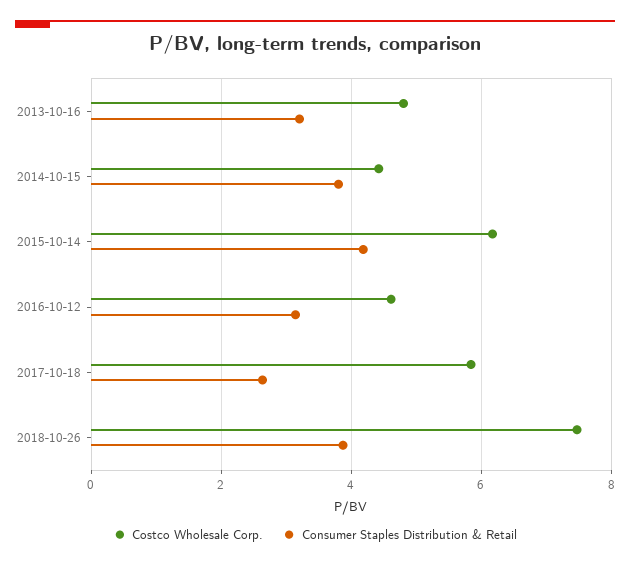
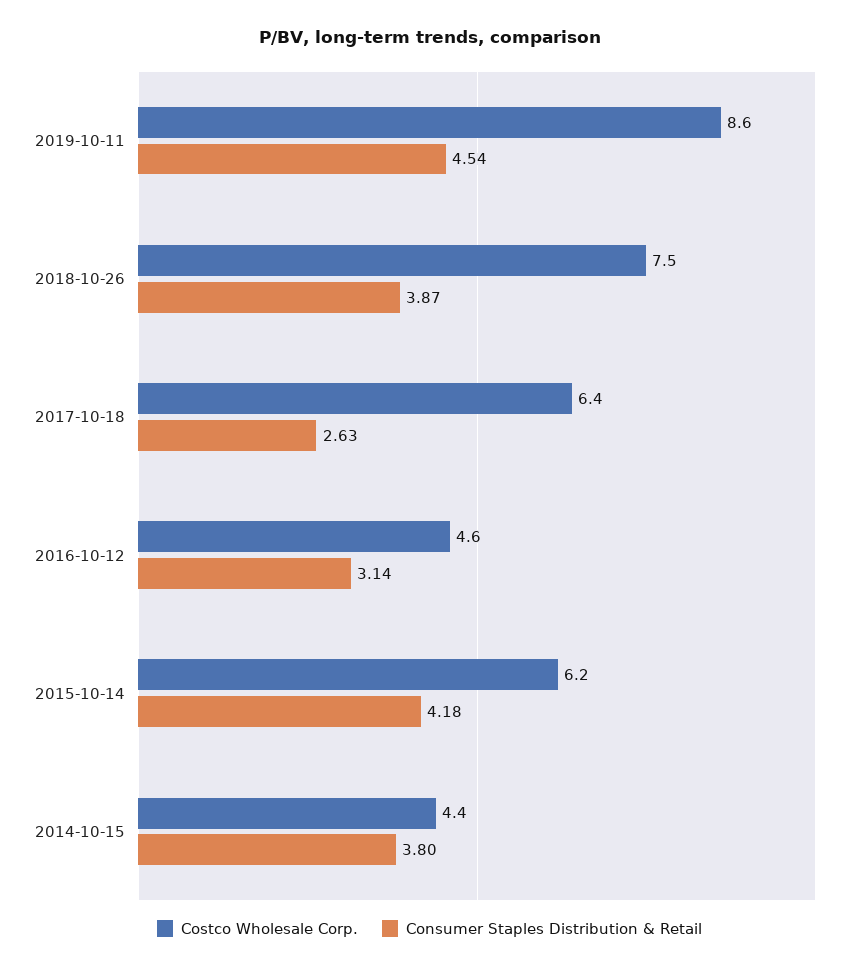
Costco Wholesale Corp., 2013-10-16: 4.8 -> none
Consumer Staples Distribution & Retail, 2013-10-16: 3.2 -> none
Costco Wholesale Corp., 2017-10-18: 5.8 -> 6.4
Costco Wholesale Corp., 2019-10-11: none -> 8.6
Consumer Staples Distribution & Retail, 2019-10-11: none -> 4.54

